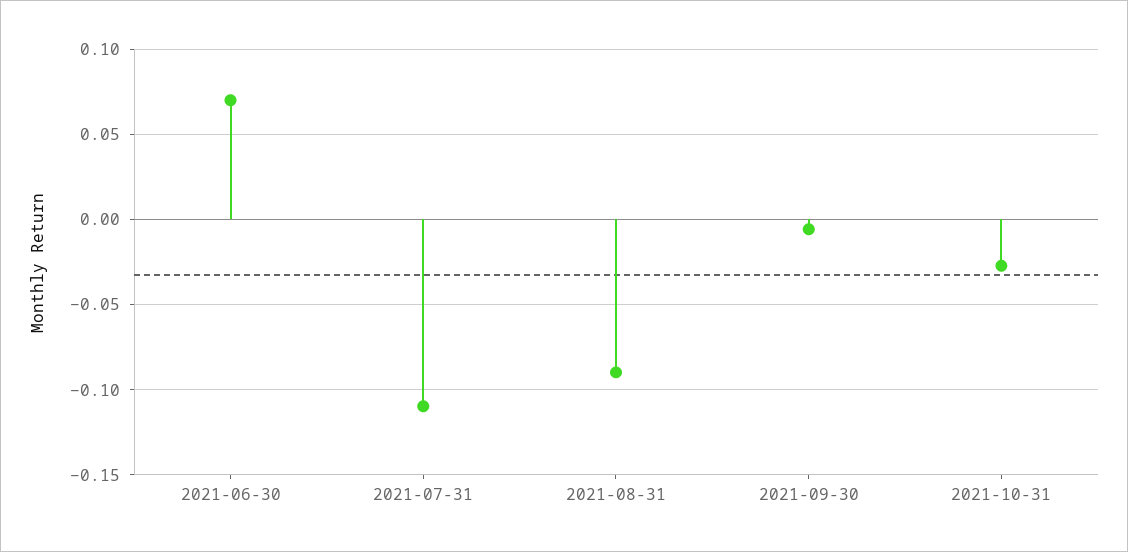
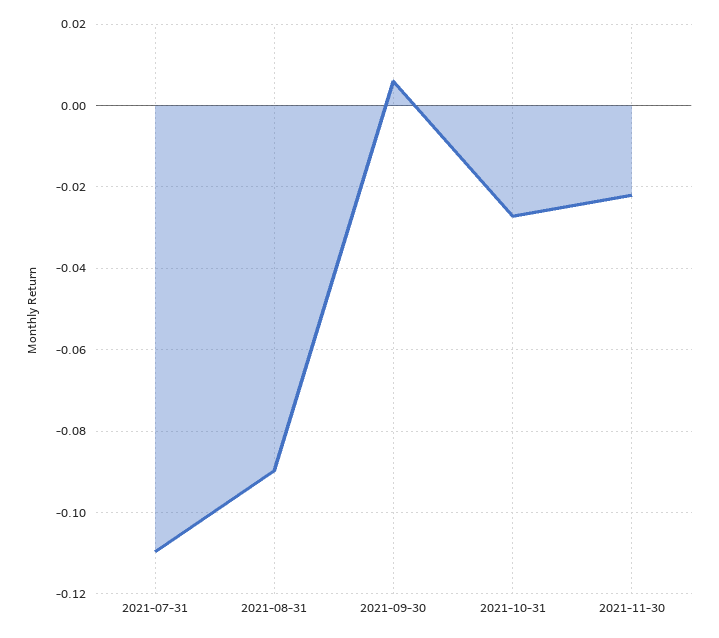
2021-06-30: 0.07 -> none
2021-09-30: -0.005 -> 0.006
2021-11-30: none -> -0.022

